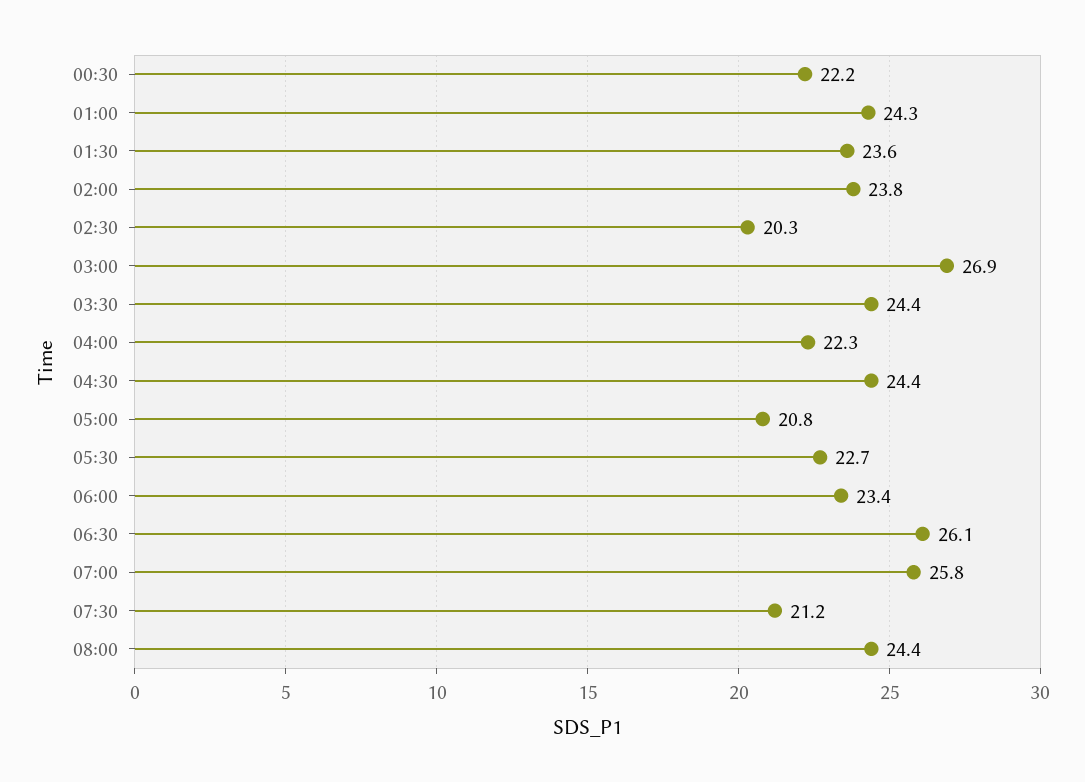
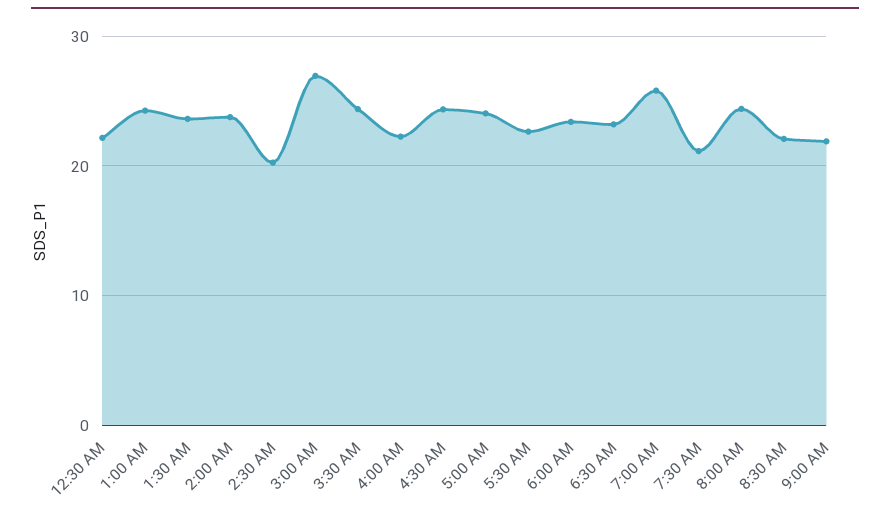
05:00: 20.8 -> 24
06:30: 26.1 -> 23
8:30 AM: none -> 22
9:00 AM: none -> 22

